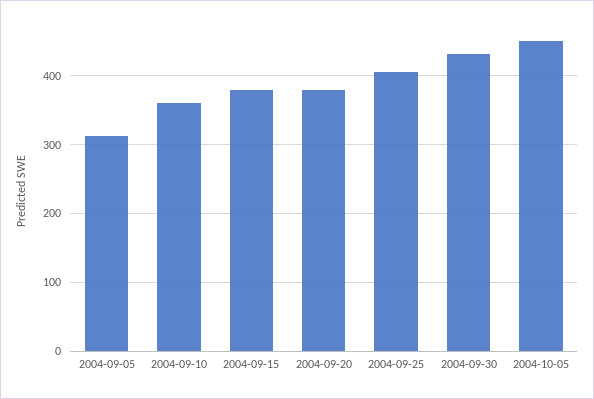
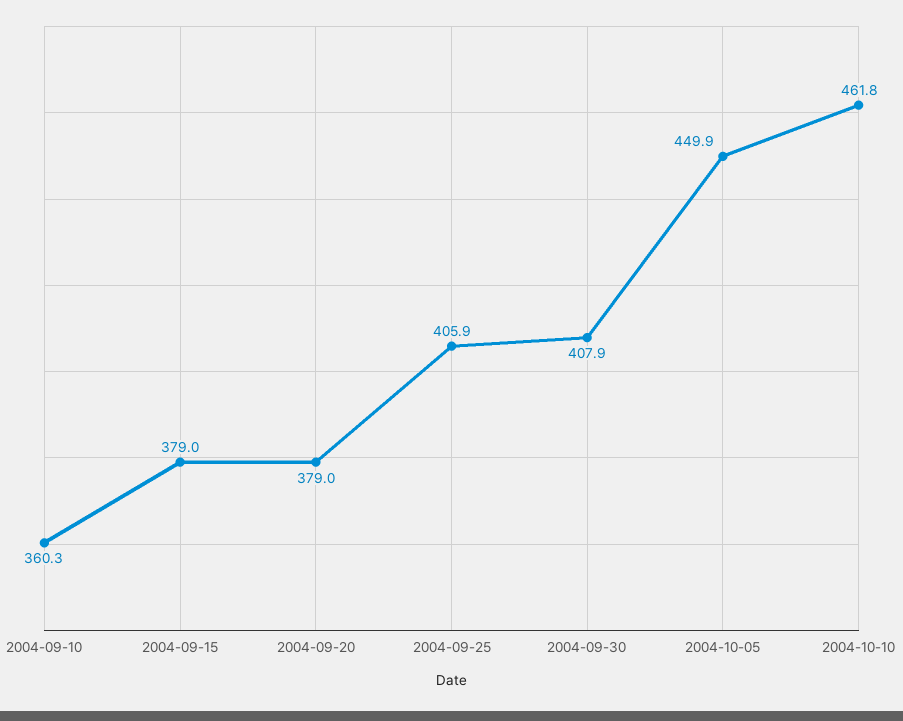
2004-09-05: 310 -> none
2004-09-30: 430 -> 407.9
2004-10-10: none -> 461.8

